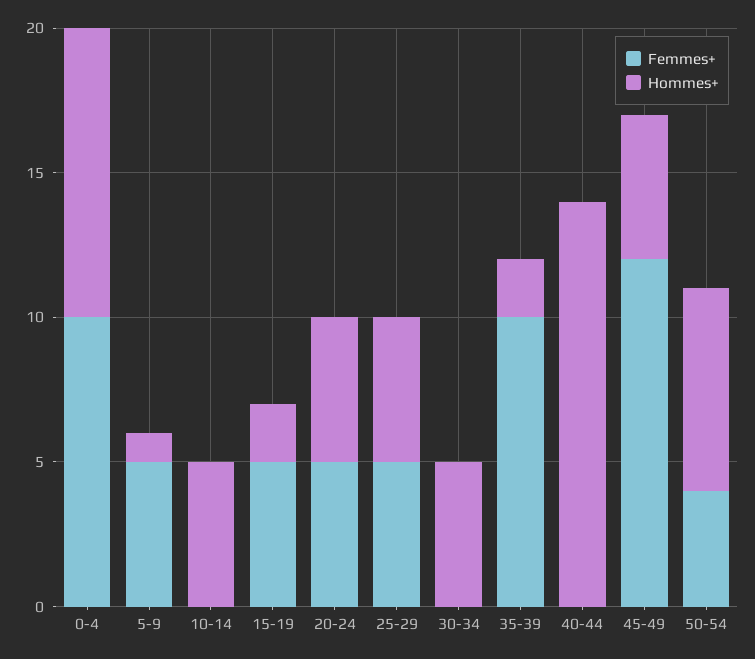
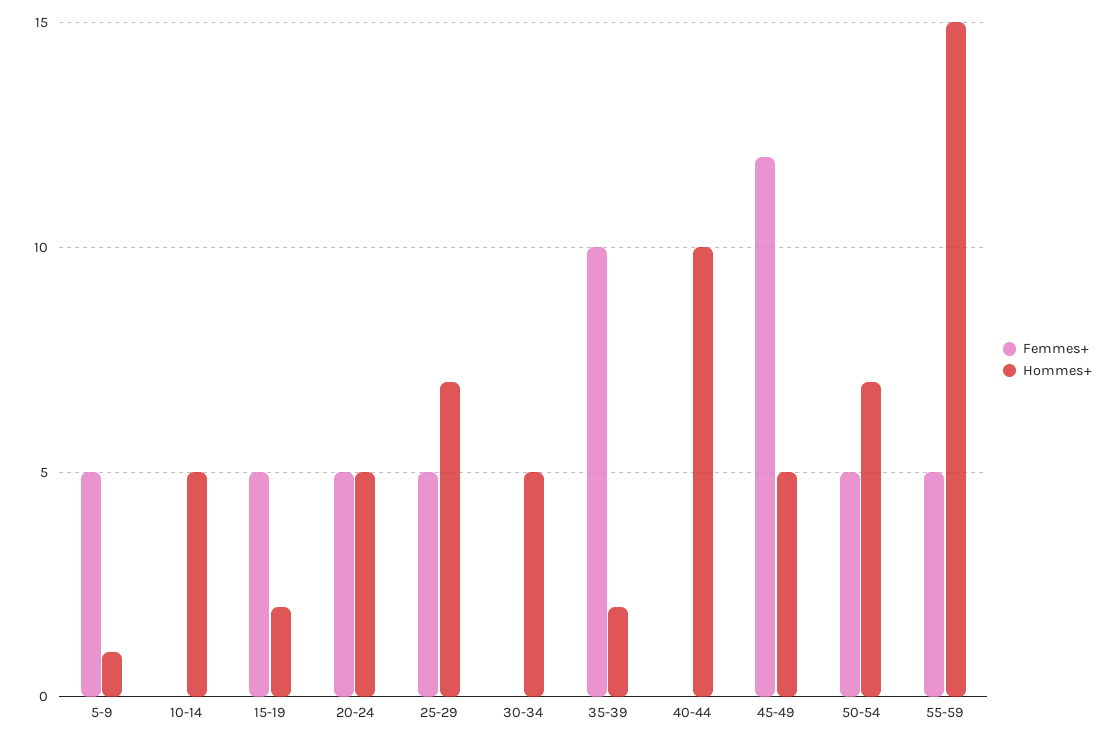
Femmes+, 0-4: 10 -> none
Hommes+, 0-4: 10 -> none
Hommes+, 25-29: 5 -> 7
Hommes+, 40-44: 14 -> 10
Femmes+, 50-54: 4 -> 5
Femmes+, 55-59: none -> 5
Hommes+, 55-59: none -> 15

